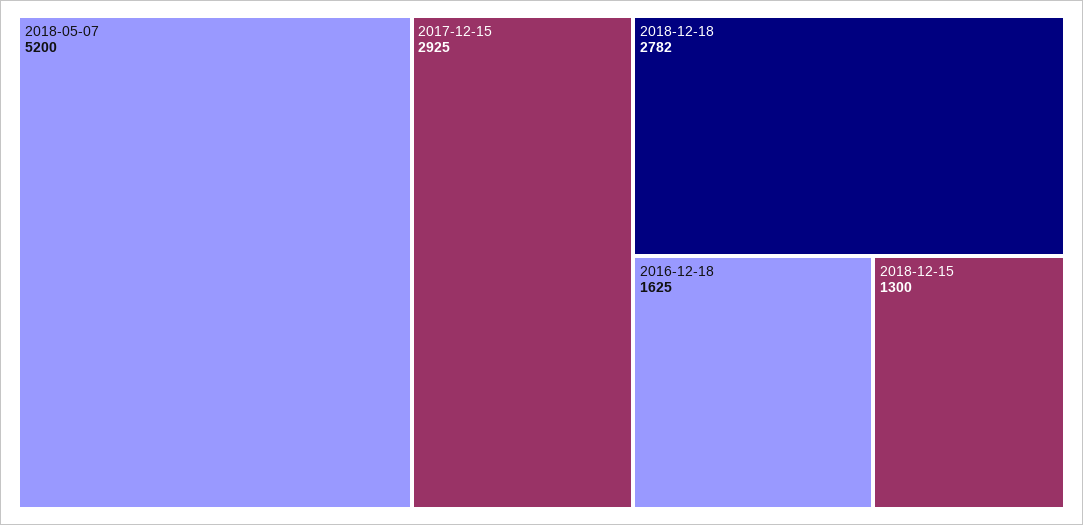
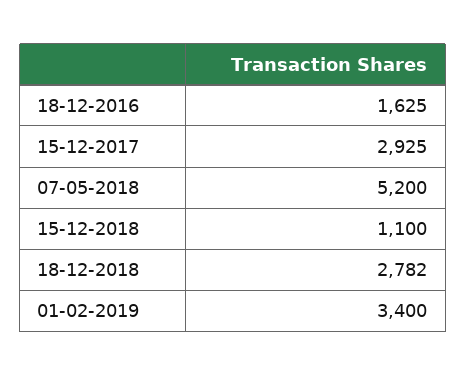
2018-12-15: 1300 -> 1100
01-02-2019: none -> 3400

